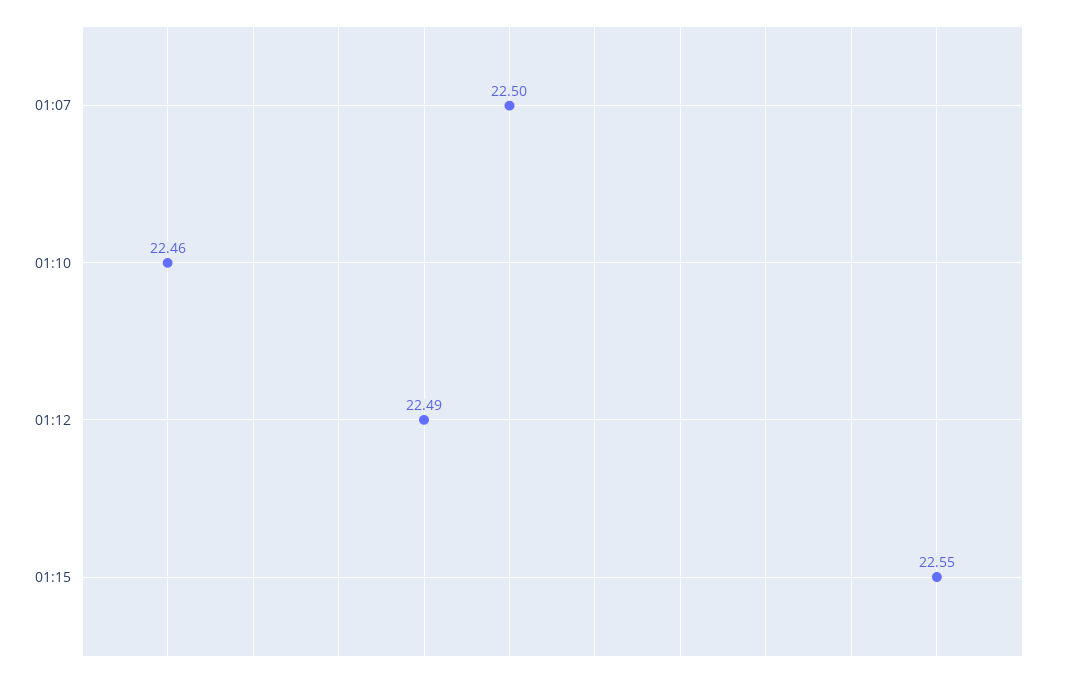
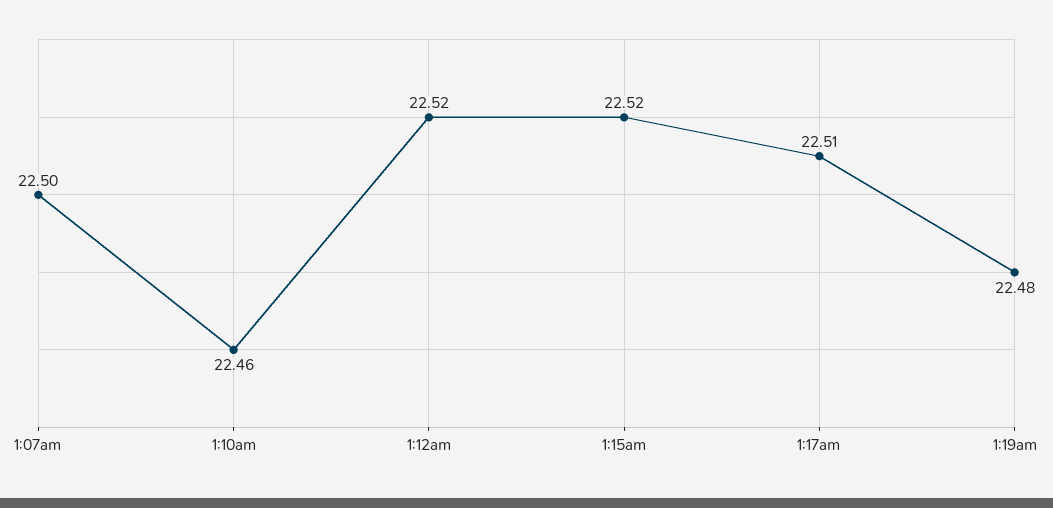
01:12: 22.49 -> 22.52
01:15: 22.55 -> 22.52
1:17am: none -> 22.51
1:19am: none -> 22.48

